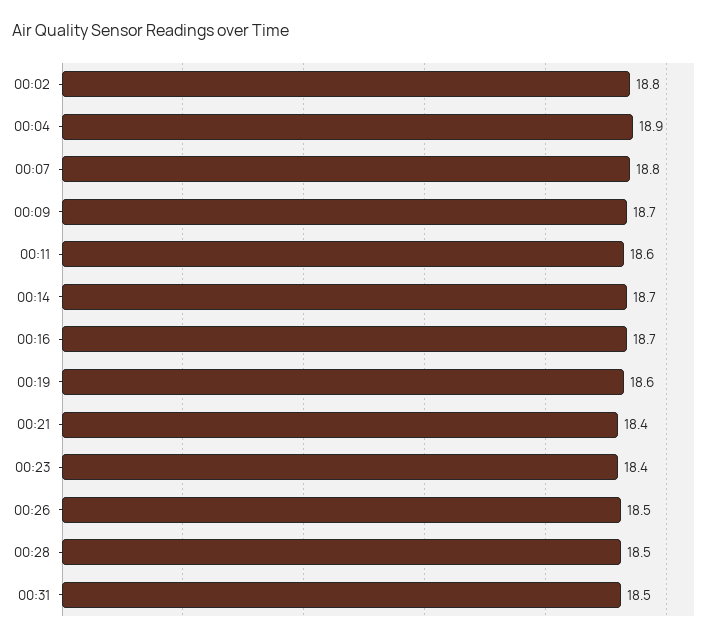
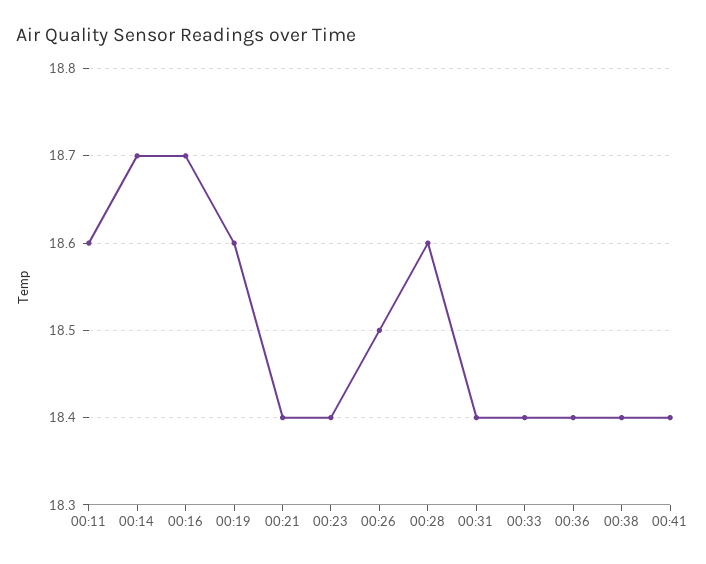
00:02: 18.8 -> none
00:04: 18.9 -> none
00:07: 18.8 -> none
00:09: 18.7 -> none
00:28: 18.5 -> 18.6
00:31: 18.5 -> 18.4
00:33: none -> 18.4
00:36: none -> 18.4
00:38: none -> 18.4
00:41: none -> 18.4

